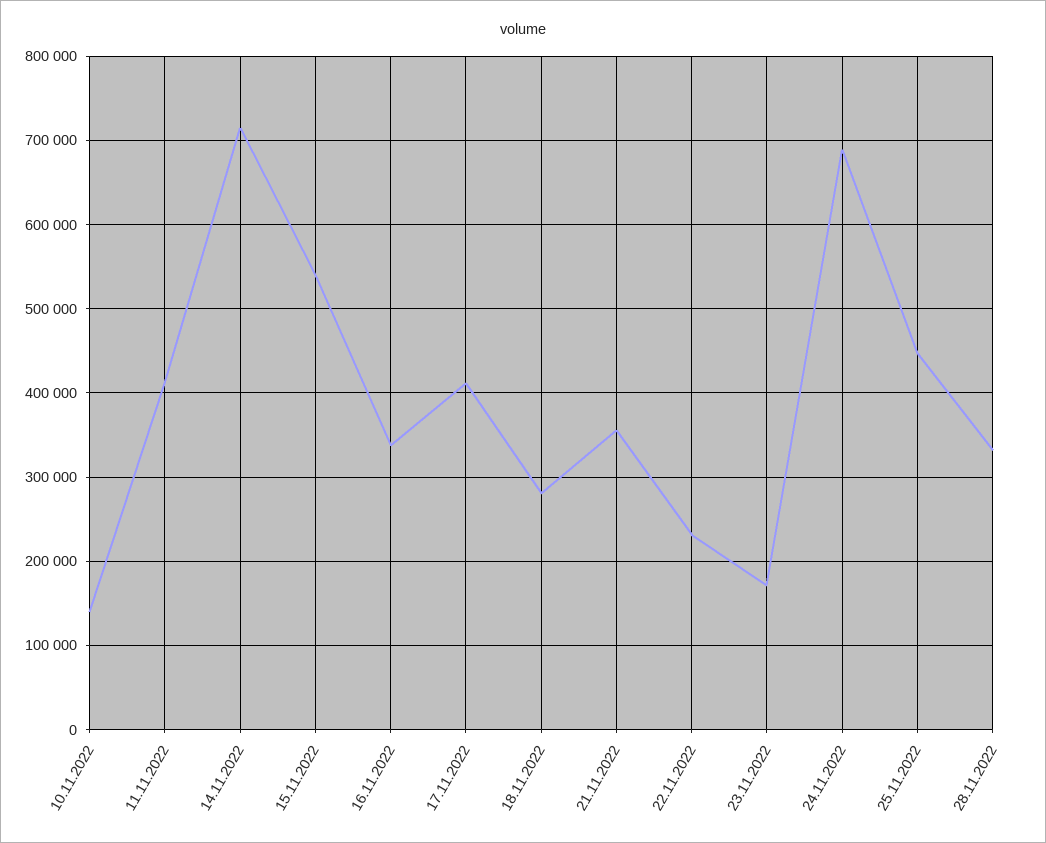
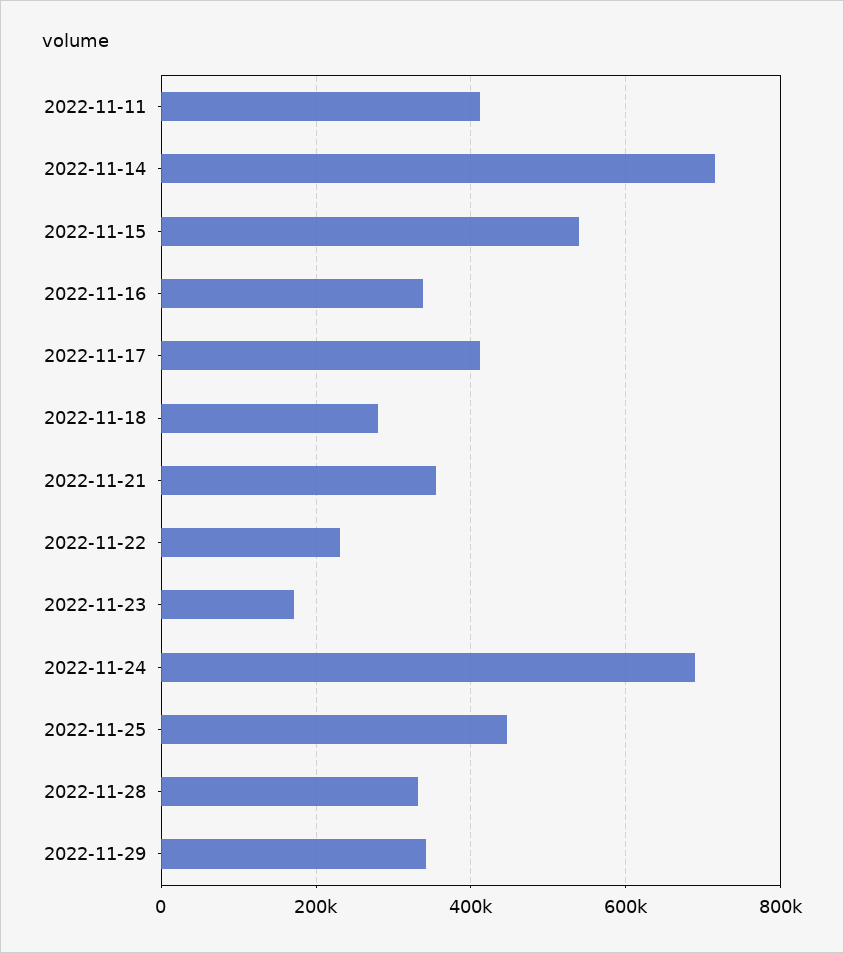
10.11.2022: 140000 -> none
2022-11-29: none -> 340000

